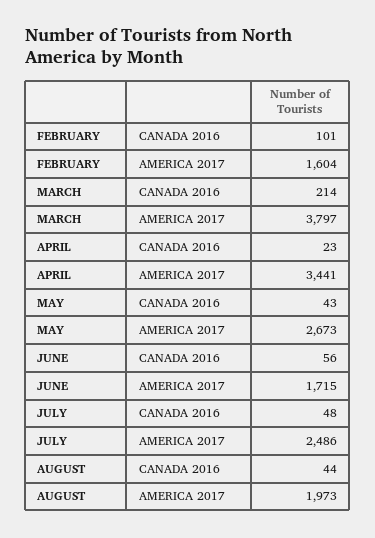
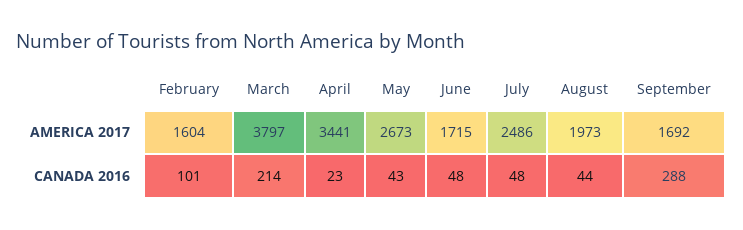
JUNE, CANADA 2016: 56 -> 48
September, AMERICA 2017: none -> 1692
September, CANADA 2016: none -> 288

